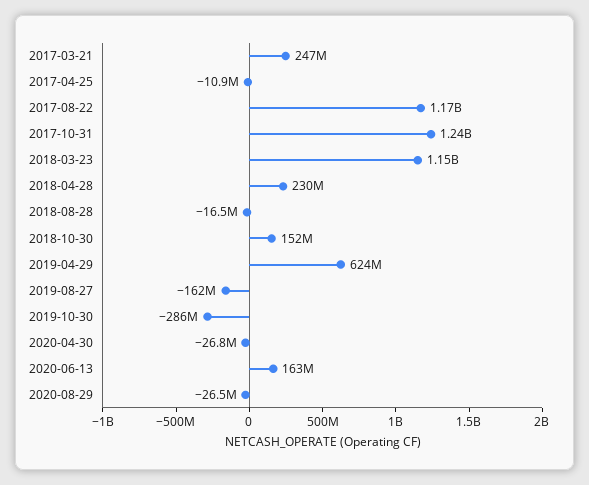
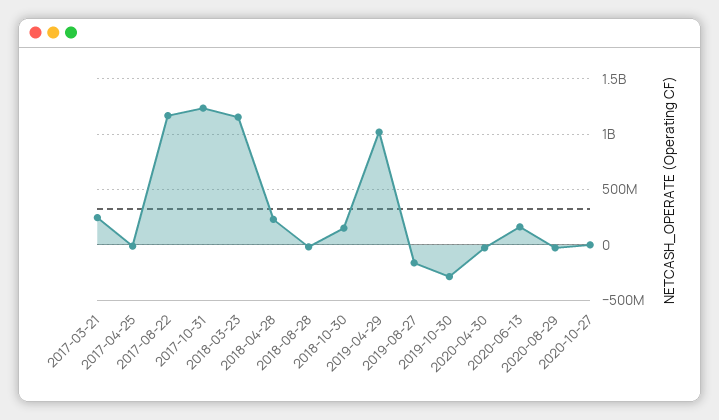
2019-04-29: 624000000 -> 1000000000
2020-10-27: none -> 0

